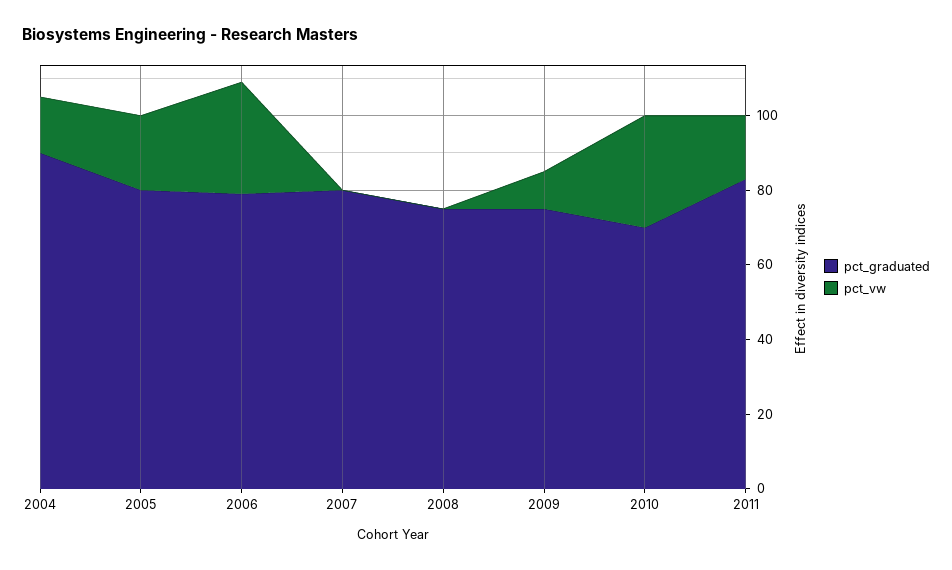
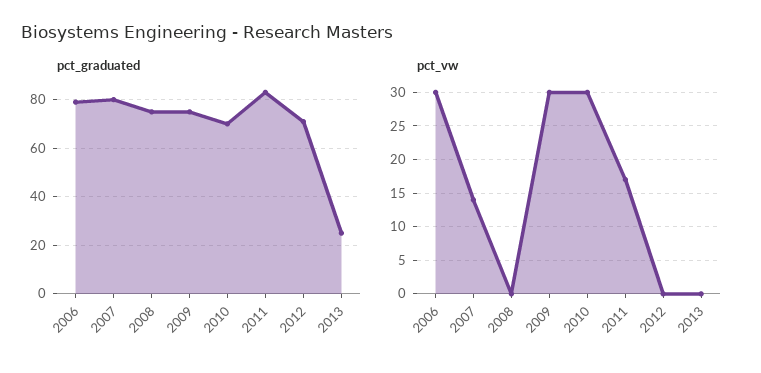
pct_graduated, 2004: 90 -> none
pct_vw, 2004: 15 -> none
pct_graduated, 2005: 80 -> none
pct_vw, 2005: 20 -> none
pct_vw, 2007: 0 -> 14
pct_vw, 2009: 10 -> 30
pct_graduated, 2012: none -> 70
pct_graduated, 2013: none -> 25
pct_vw, 2012: none -> 0
pct_vw, 2013: none -> 0

